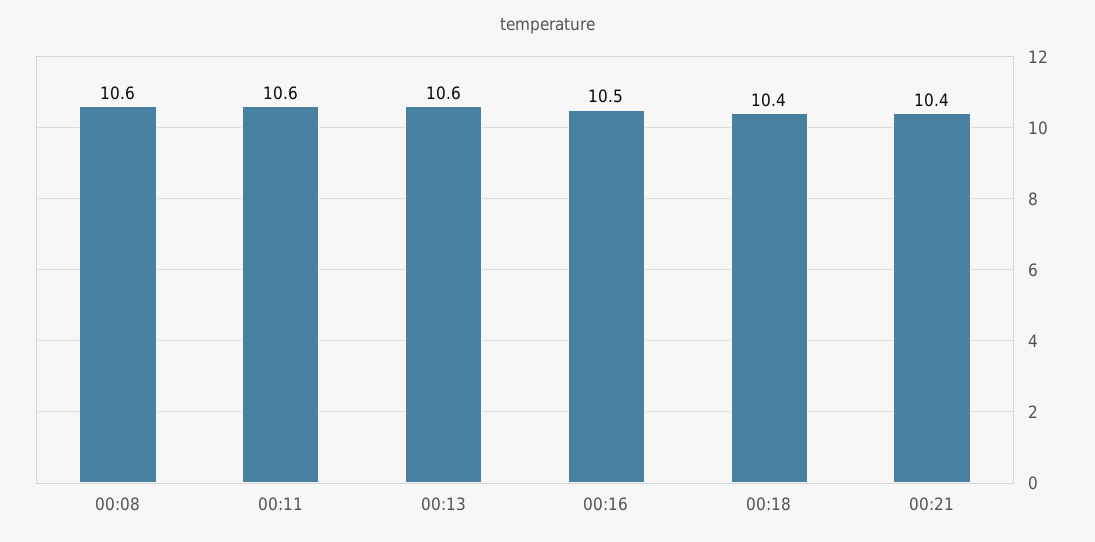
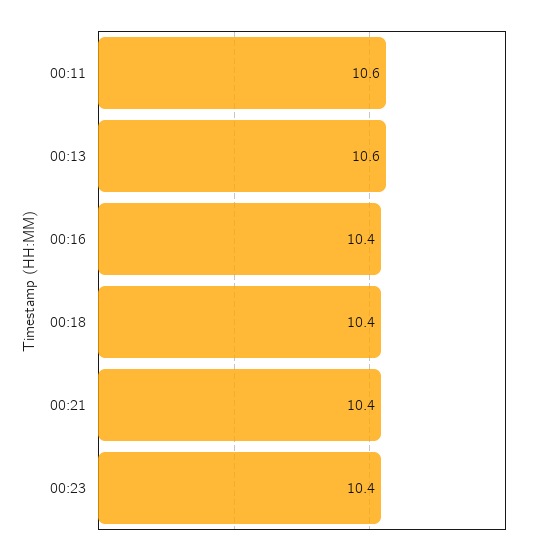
00:08: 10.6 -> none
00:16: 10.5 -> 10.4
00:23: none -> 10.4

